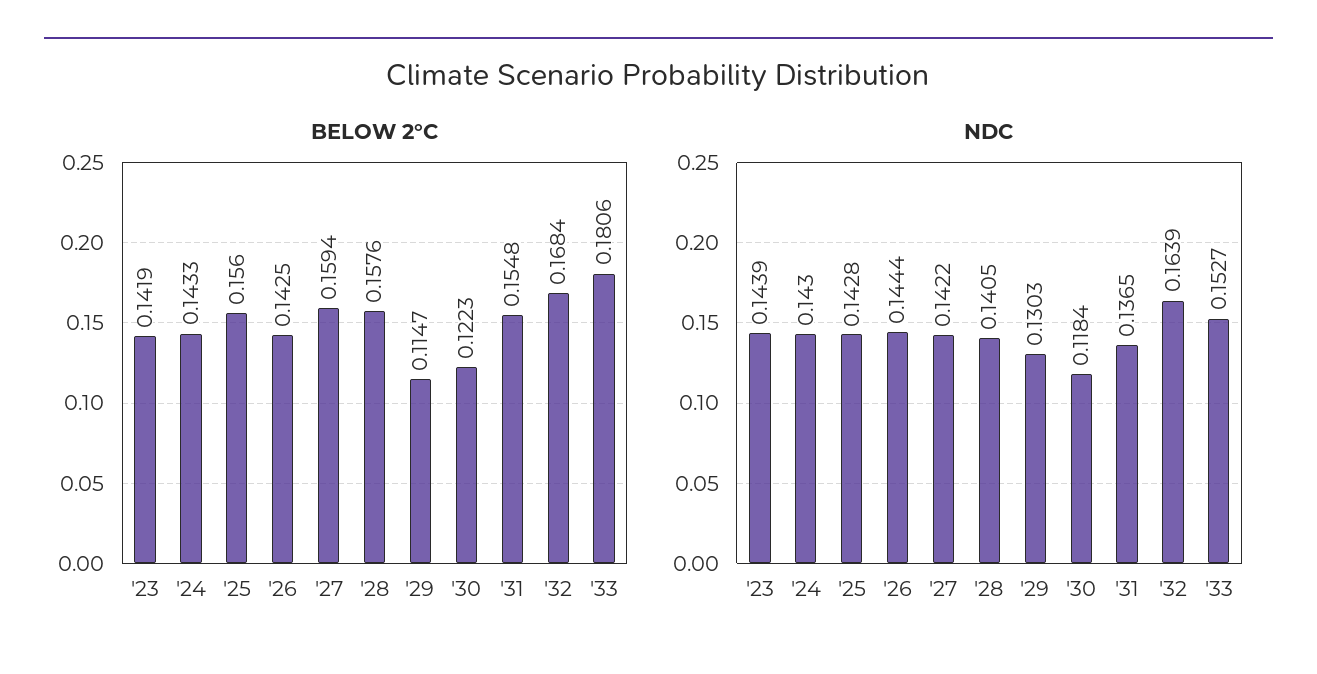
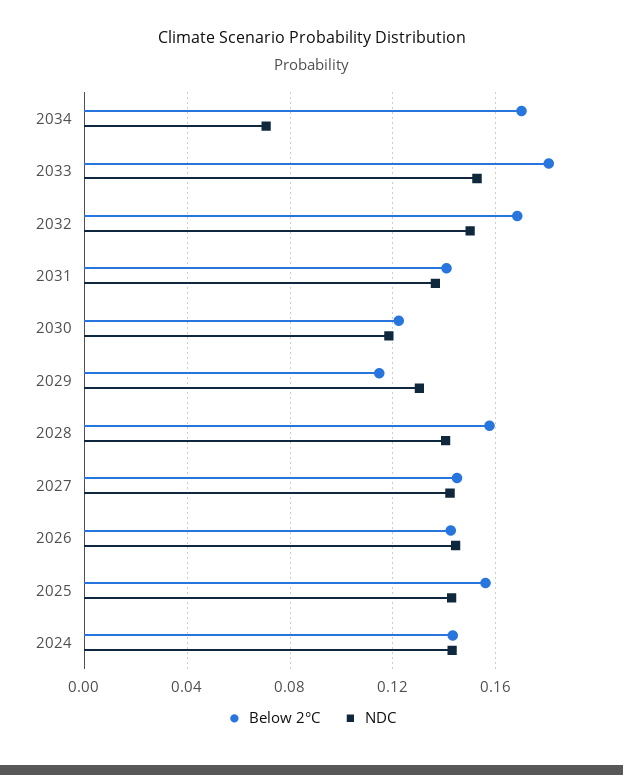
BELOW 2°C, '23: 0.1419 -> none
BELOW 2°C, '27: 0.1594 -> 0.145
BELOW 2°C, '31: 0.1548 -> 0.14
NDC, '23: 0.1439 -> none
NDC, '32: 0.1639 -> 0.15
BELOW 2°C, 2034: none -> 0.17
NDC, 2034: none -> 0.07

